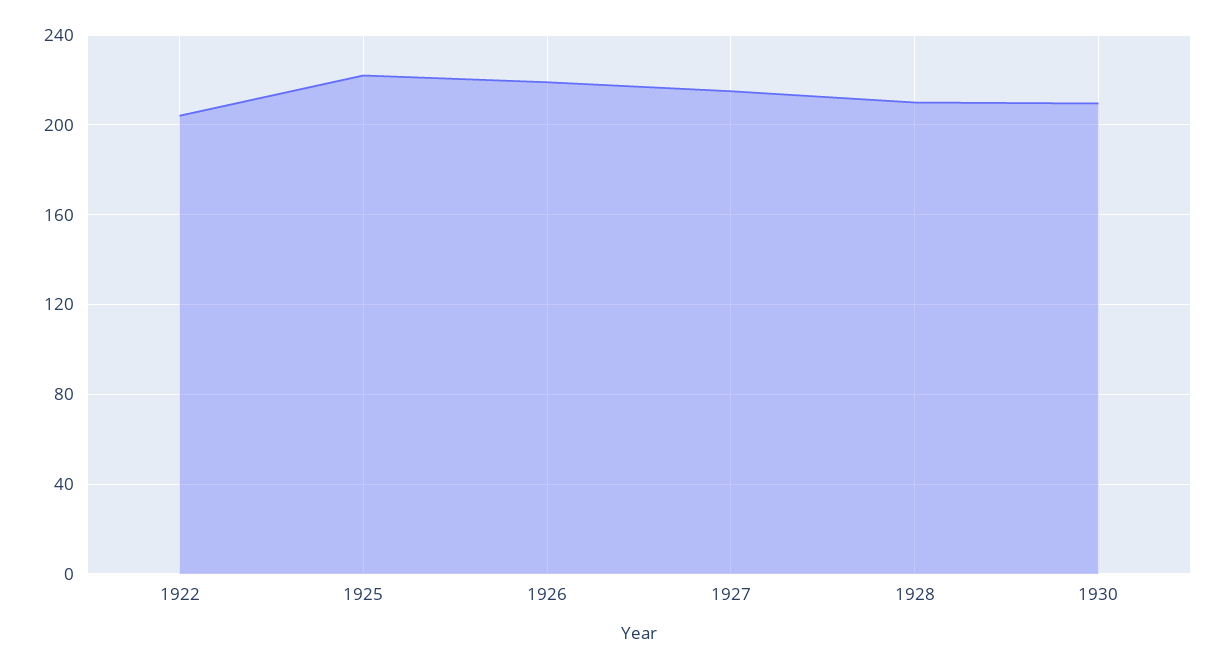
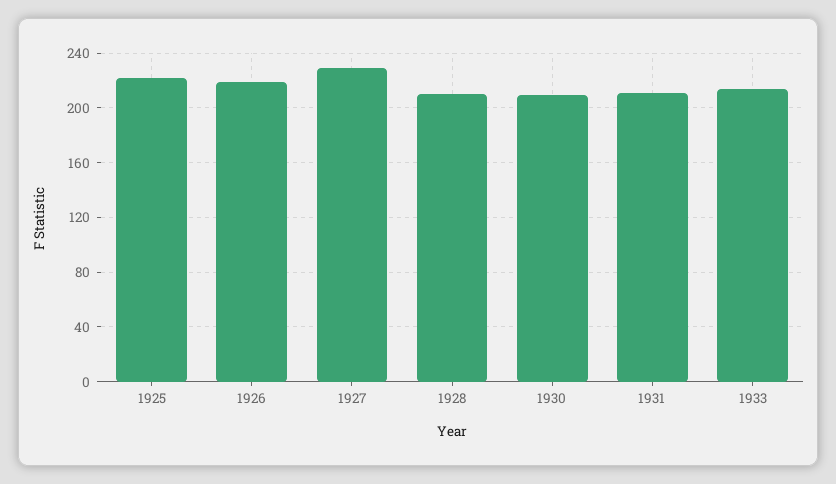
1922: 205 -> none
1927: 215 -> 230
1931: none -> 210
1933: none -> 215

